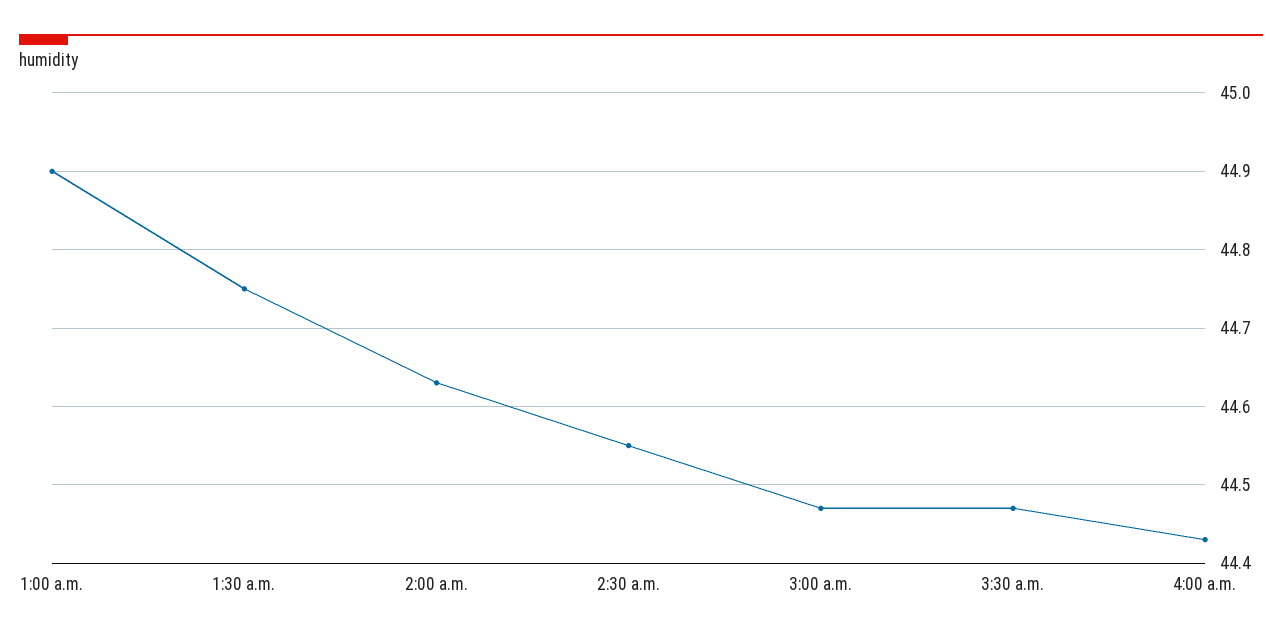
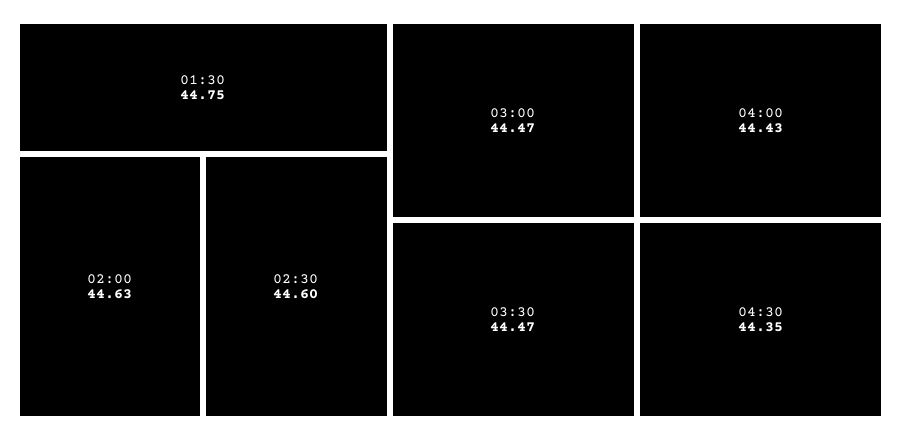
1:00 a.m.: 44.9 -> none
2:30 a.m.: 44.55 -> 44.6
04:30: none -> 44.35

